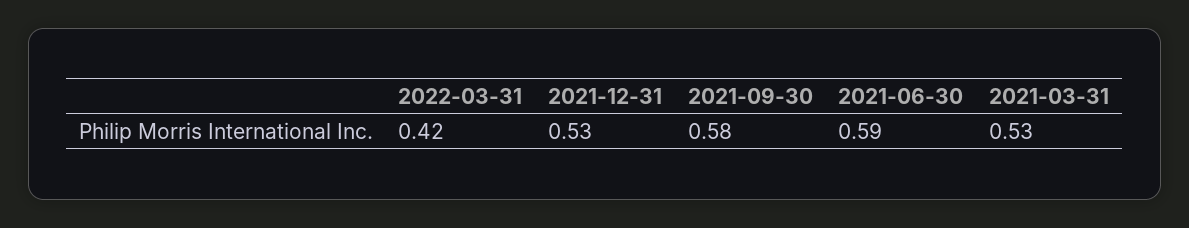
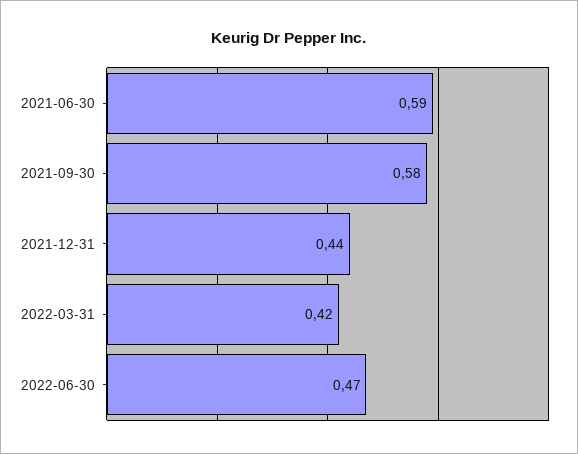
2021-12-31: 0.53 -> 0.44
2021-03-31: 0.53 -> none
2022-06-30: none -> 0.47

